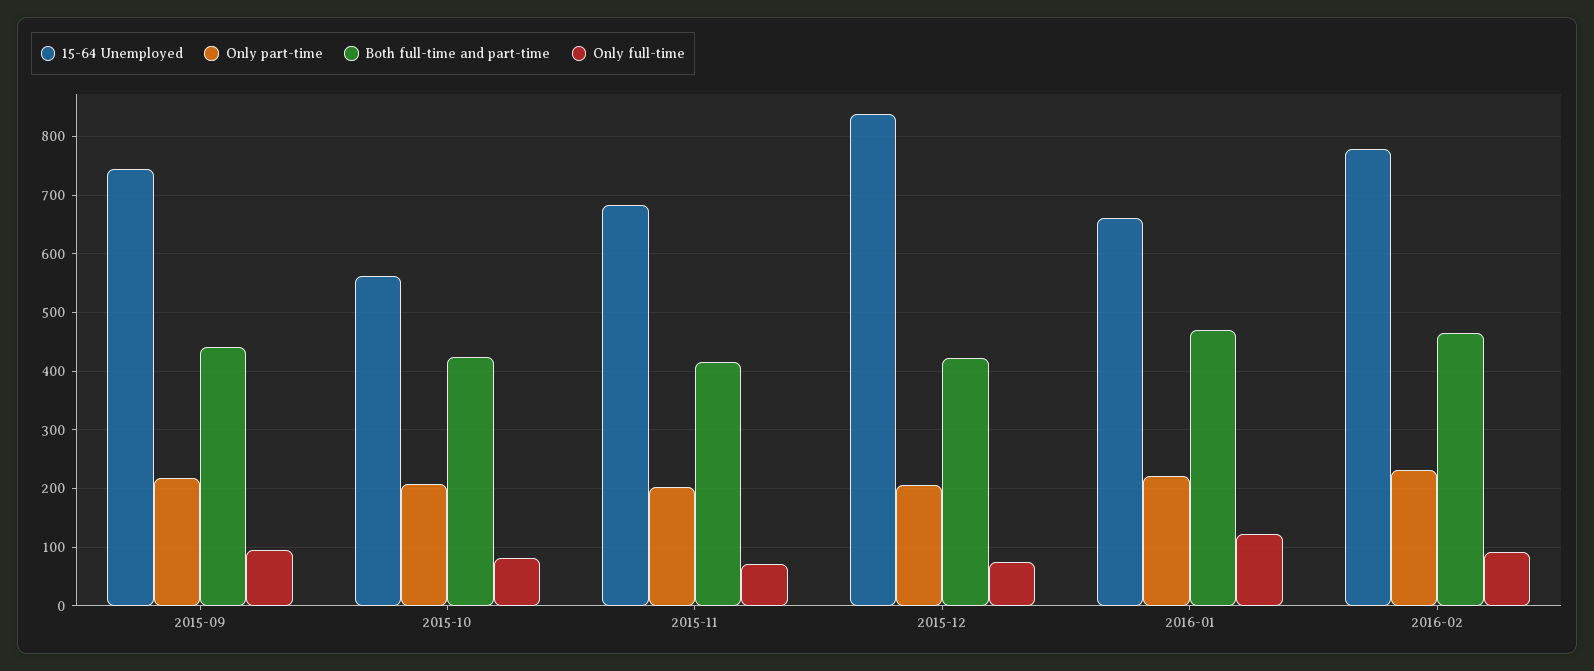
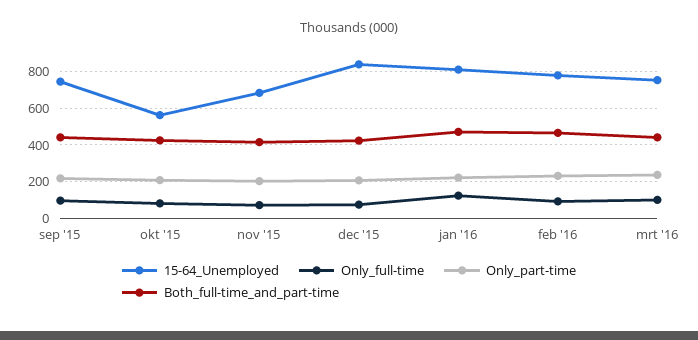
15-64 Unemployed, 2016-01: 660 -> 800
15-64 Unemployed, mrt '16: none -> 750
Only full-time, mrt '16: none -> 100
Only part-time, mrt '16: none -> 250
Both full-time and part-time, mrt '16: none -> 450

